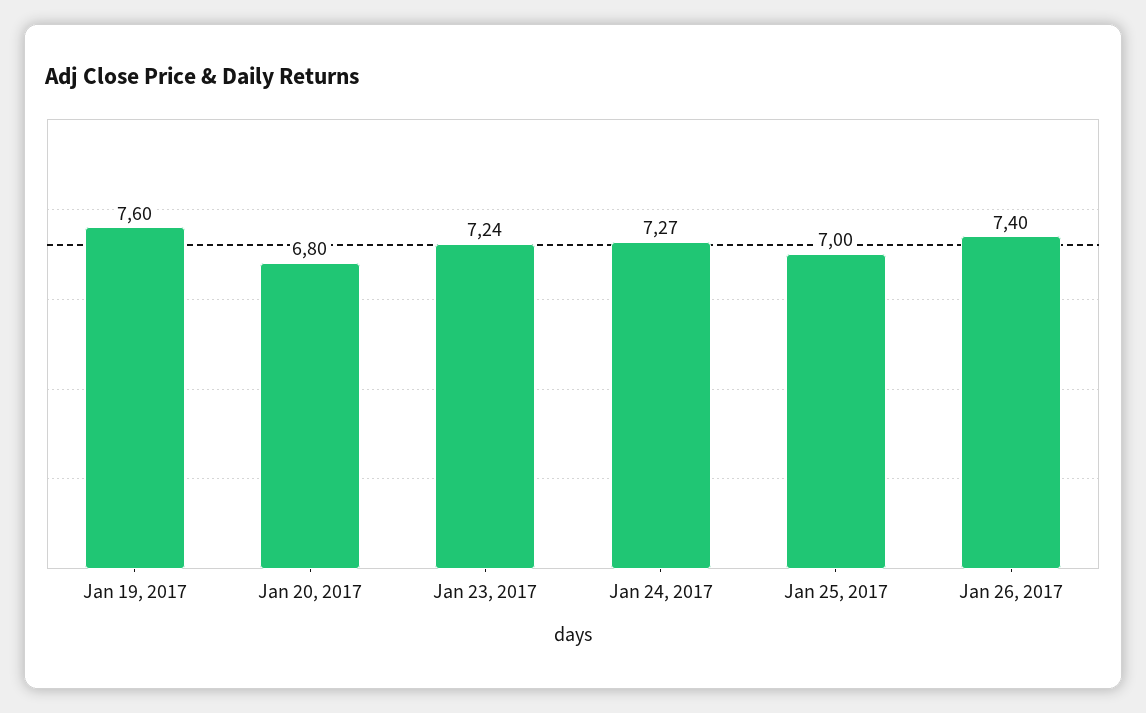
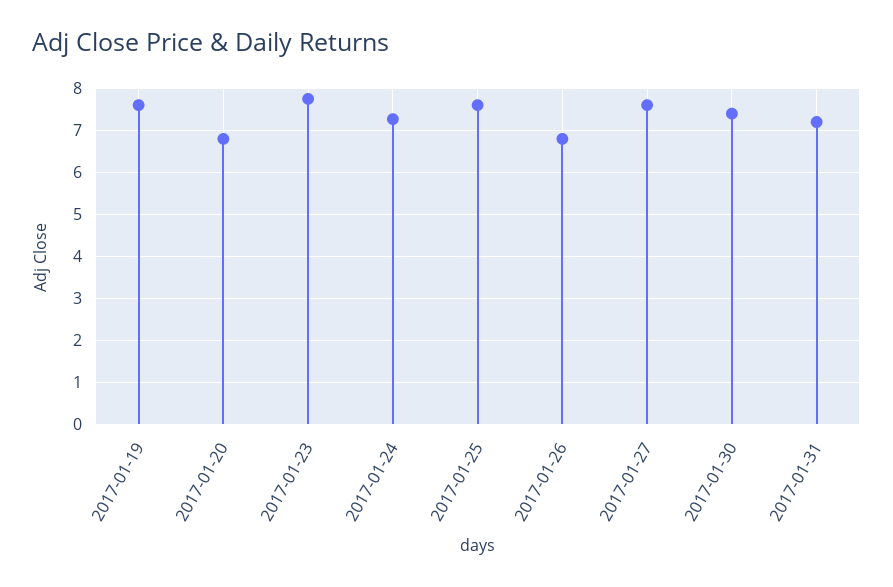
Jan 23, 2017: 7.24 -> 7.8
Jan 25, 2017: 7 -> 7.6
Jan 26, 2017: 7.4 -> 6.8
2017-01-27: none -> 7.6
2017-01-30: none -> 7.4
2017-01-31: none -> 7.2

